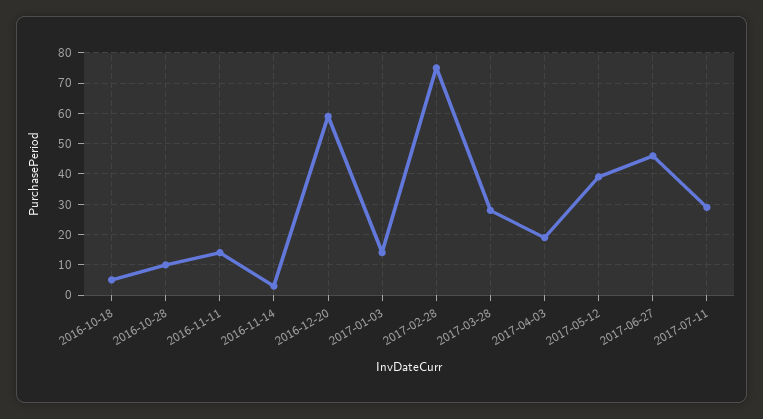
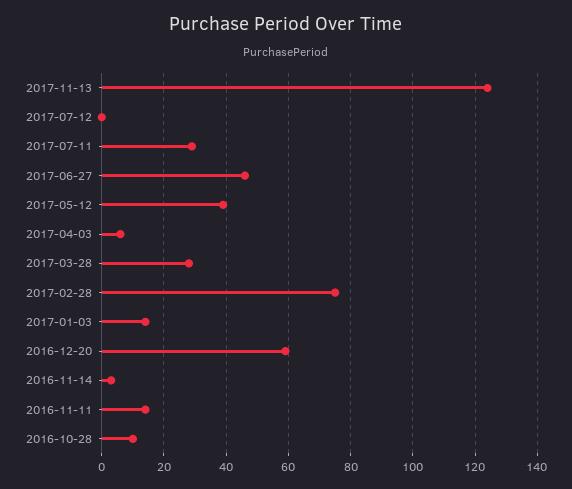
2016-10-18: 5 -> none
2017-04-03: 20 -> 5
2017-11-13: none -> 125
2017-07-12: none -> 0

